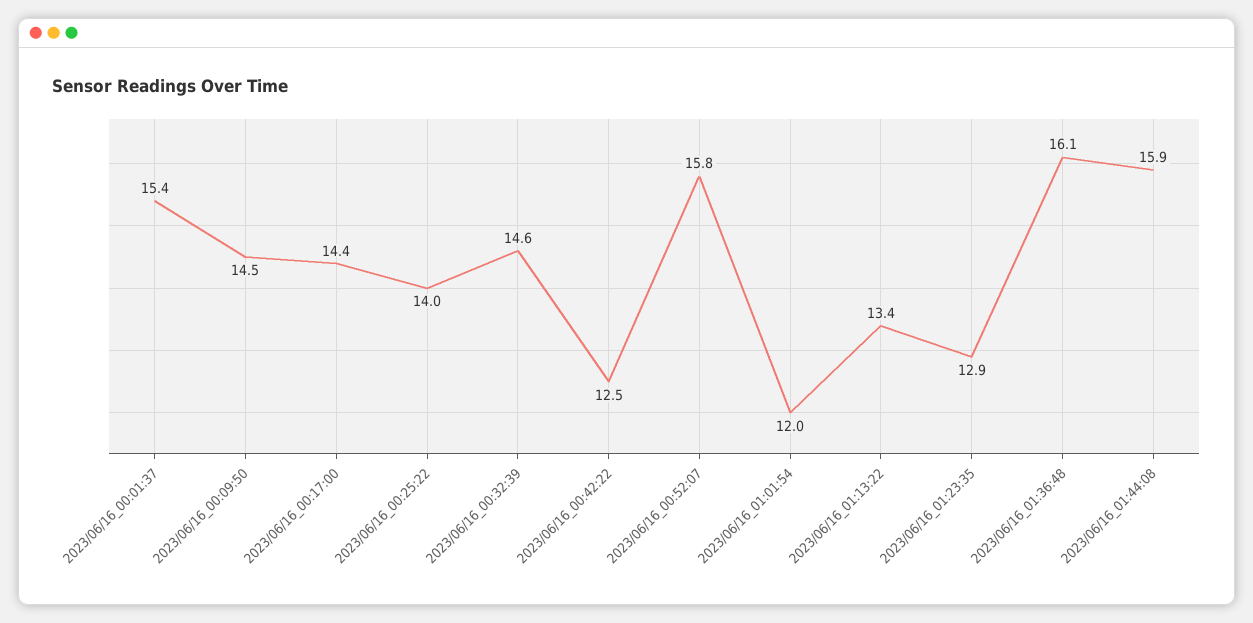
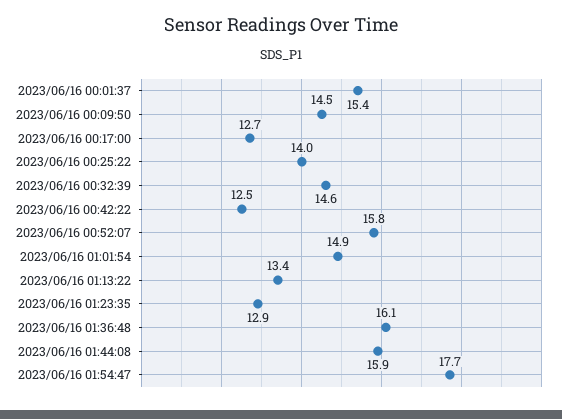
2023/06/16_00:17:00: 14.4 -> 12.7
2023/06/16_01:01:54: 12 -> 14.9
2023/06/16 01:54:47: none -> 17.7

